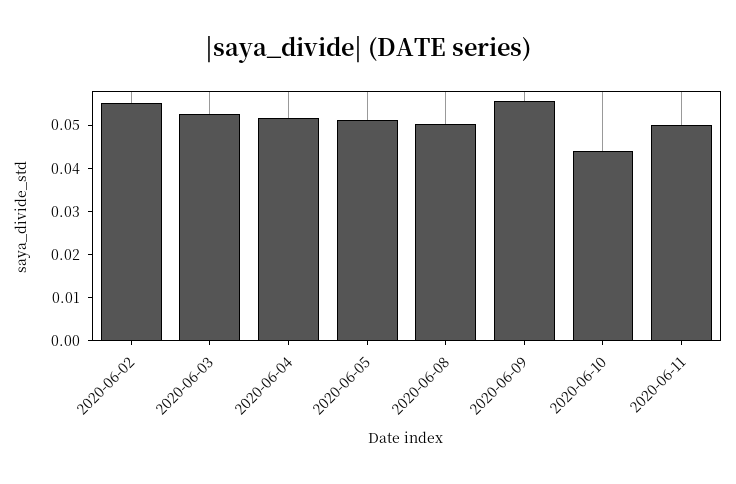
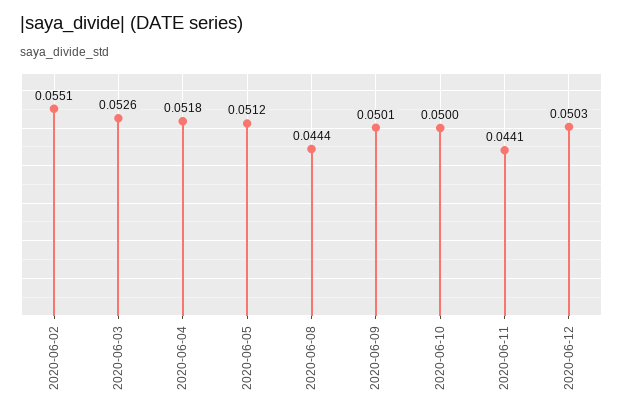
2020-06-08: 0.05 -> 0.0444
2020-06-09: 0.056 -> 0.0501
2020-06-10: 0.044 -> 0.05
2020-06-11: 0.05 -> 0.0441
2020-06-12: none -> 0.0503

